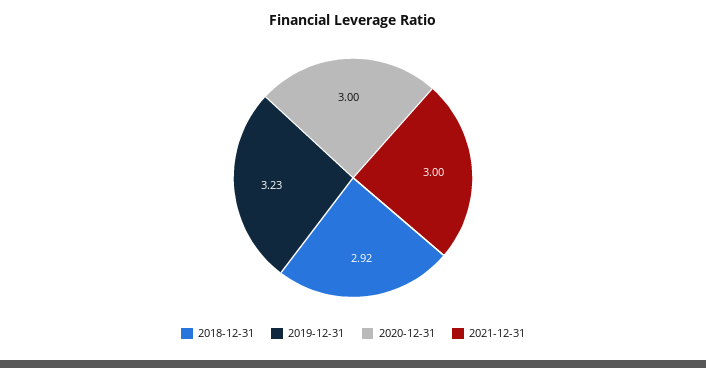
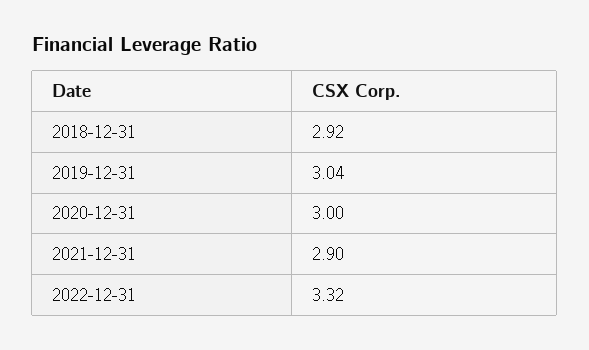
2019-12-31: 3.23 -> 3.04
2021-12-31: 3 -> 2.9
2022-12-31: none -> 3.32

